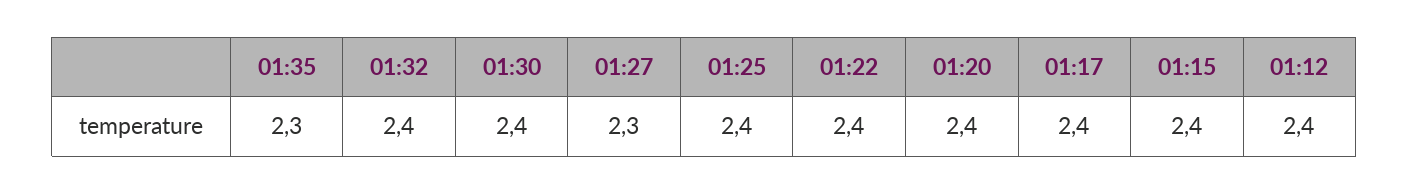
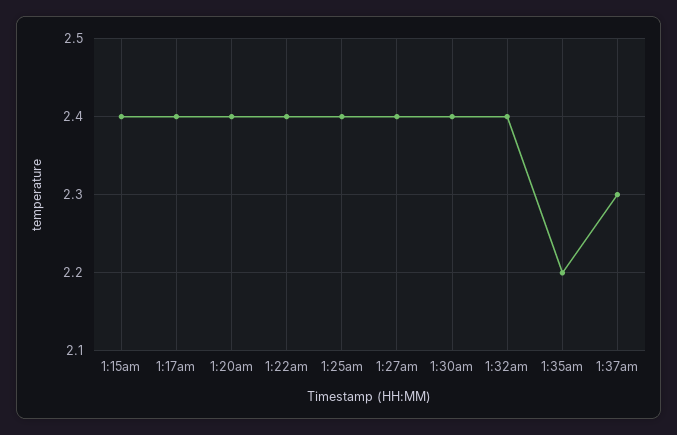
01:35: 2.3 -> 2.2
01:27: 2.3 -> 2.4
01:12: 2.4 -> none
1:37am: none -> 2.3

